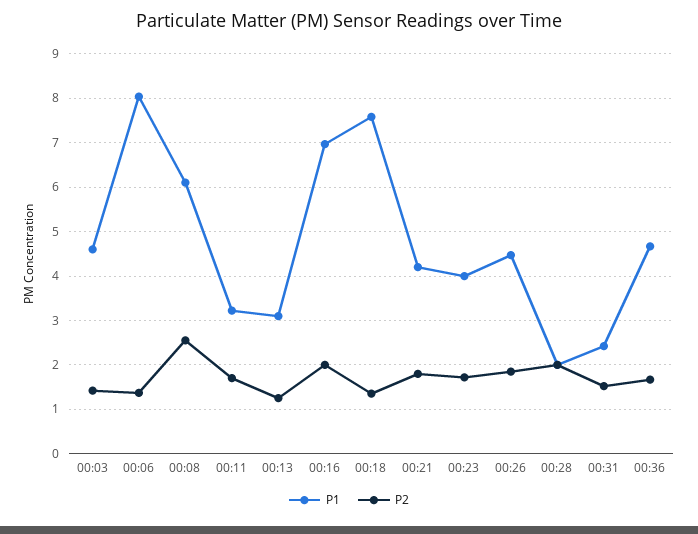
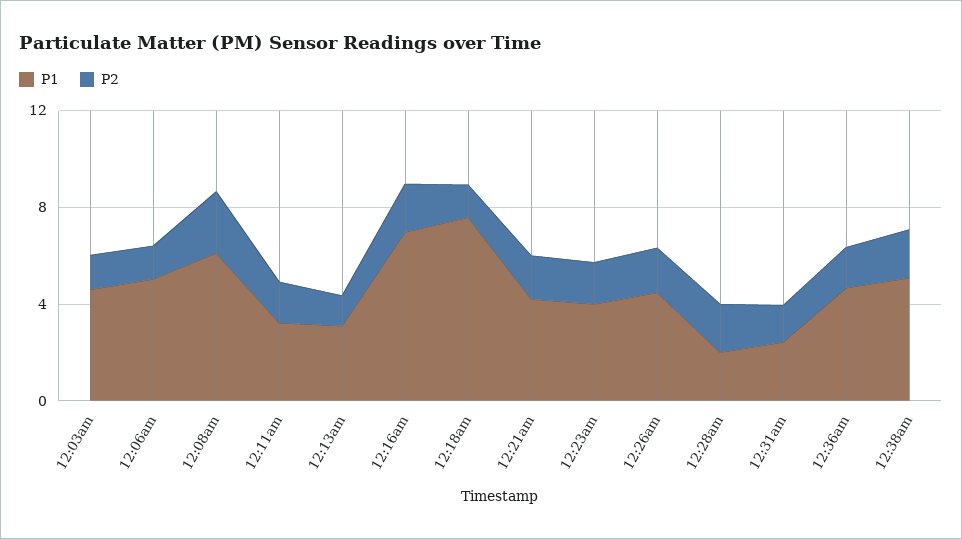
P1, 00:06: 8 -> 5
P1, 12:38am: none -> 5
P2, 12:38am: none -> 2

